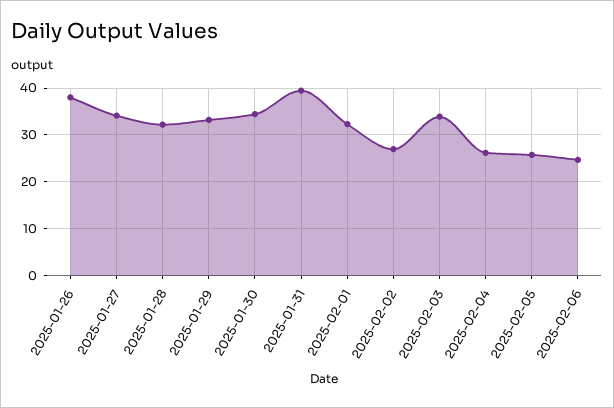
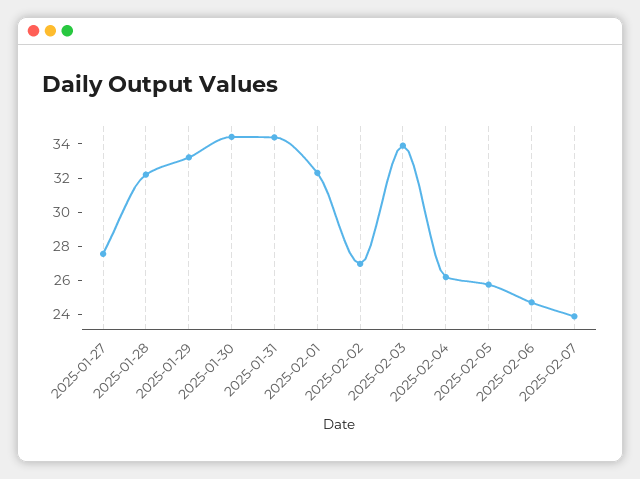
2025-01-26: 38 -> none
2025-01-27: 34 -> 27.5
2025-01-31: 40 -> 34.5
2025-02-07: none -> 24

